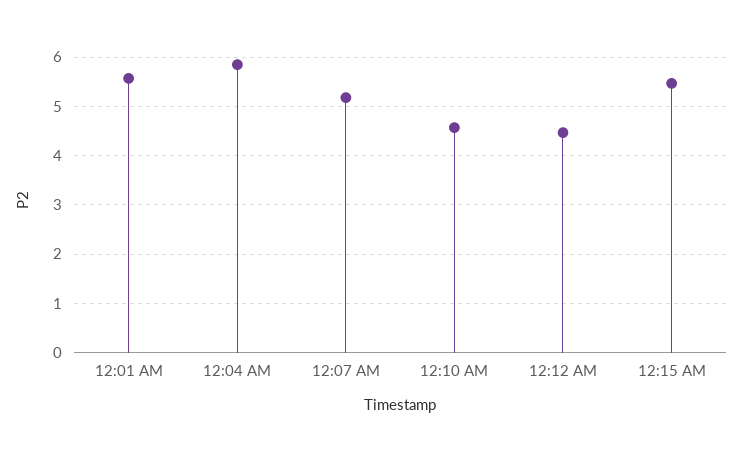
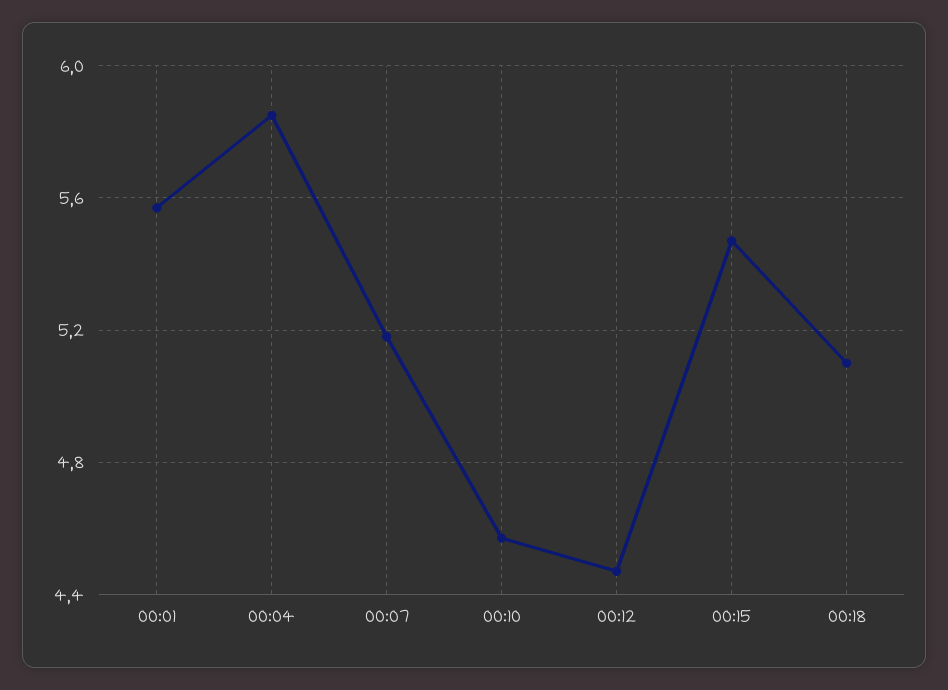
00:18: none -> 5.1

